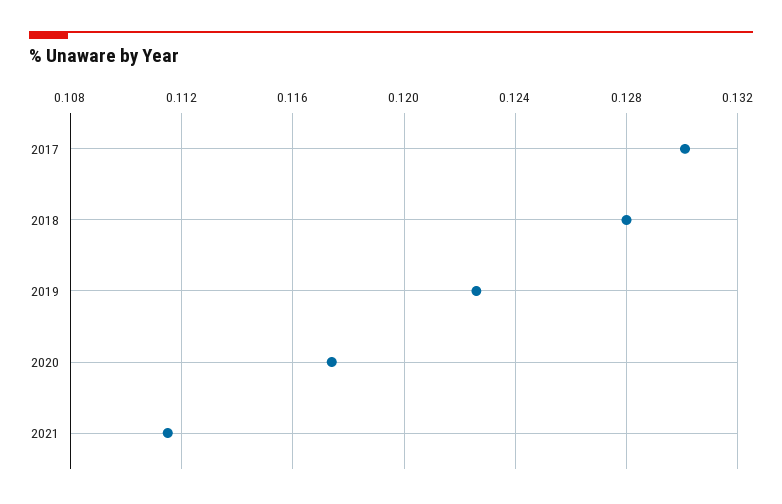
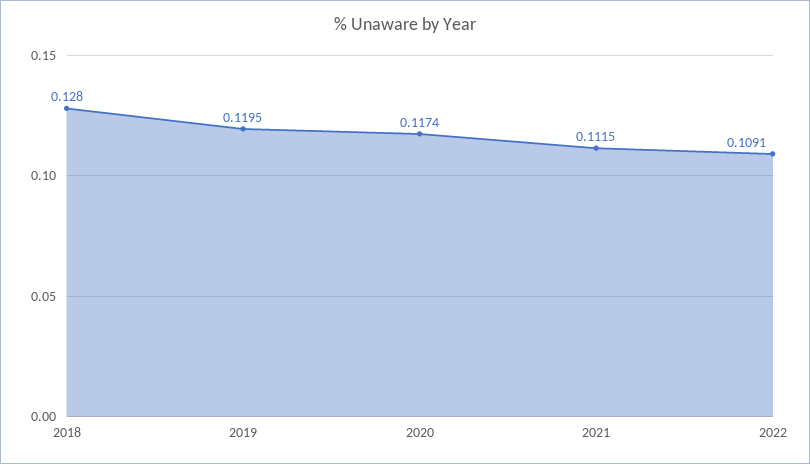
2017: 0.13 -> none
2019: 0.1225 -> 0.1195
2022: none -> 0.1091

